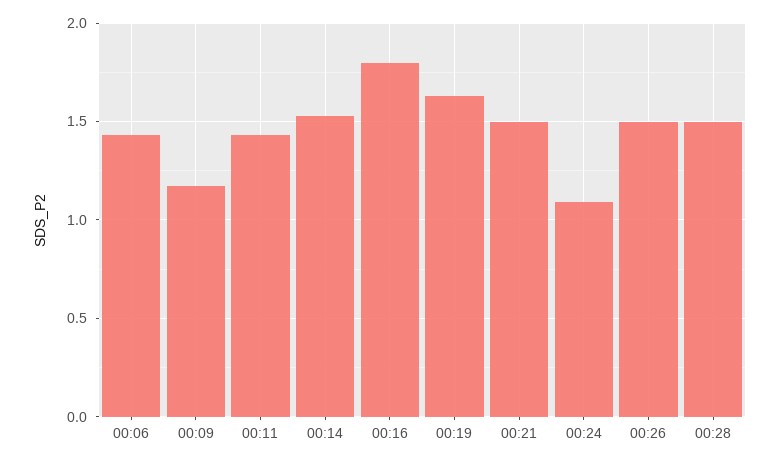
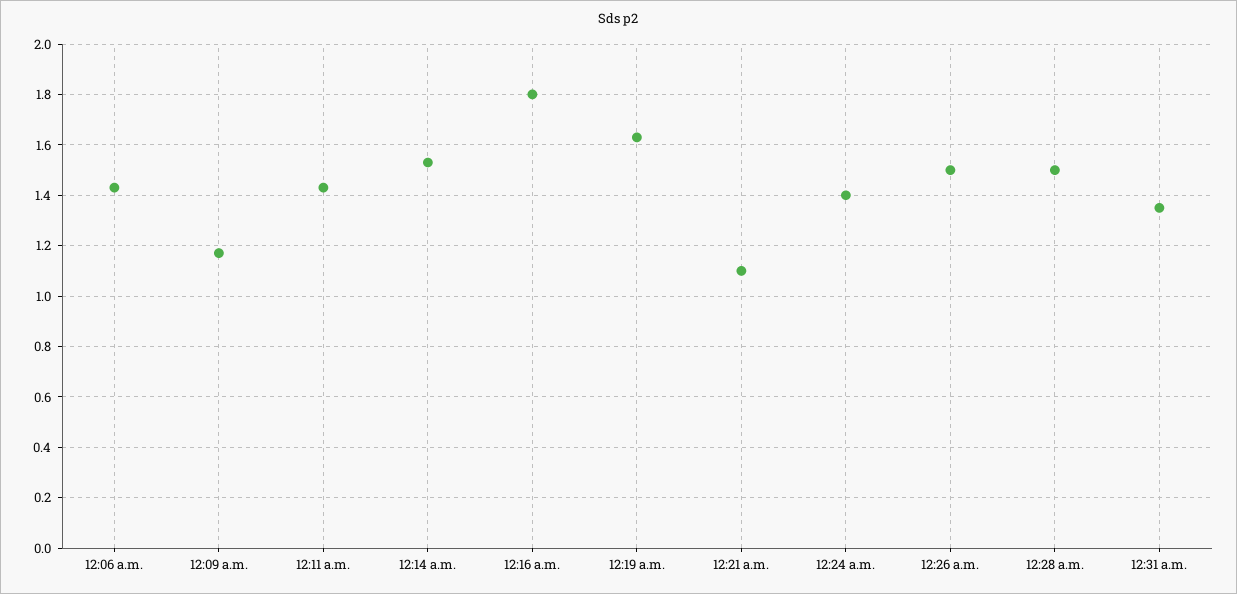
00:21: 1.5 -> 1.1
00:24: 1.1 -> 1.4
12:31 a.m.: none -> 1.35

